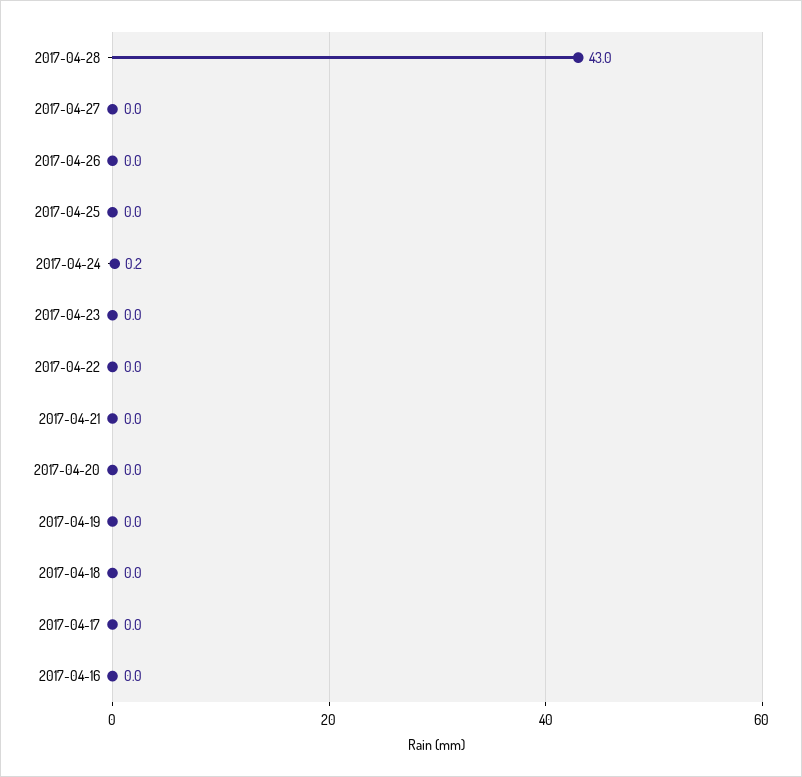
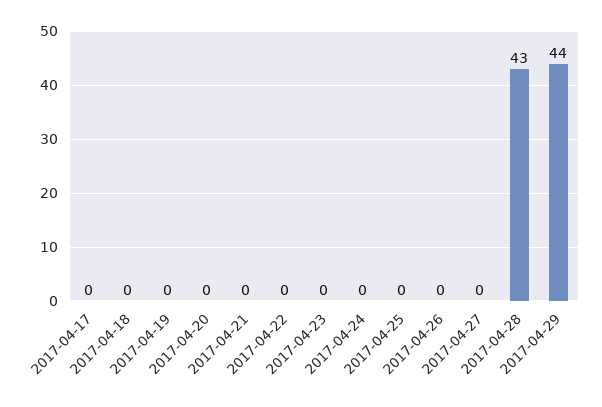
2017-04-16: 0 -> none
2017-04-29: none -> 44

